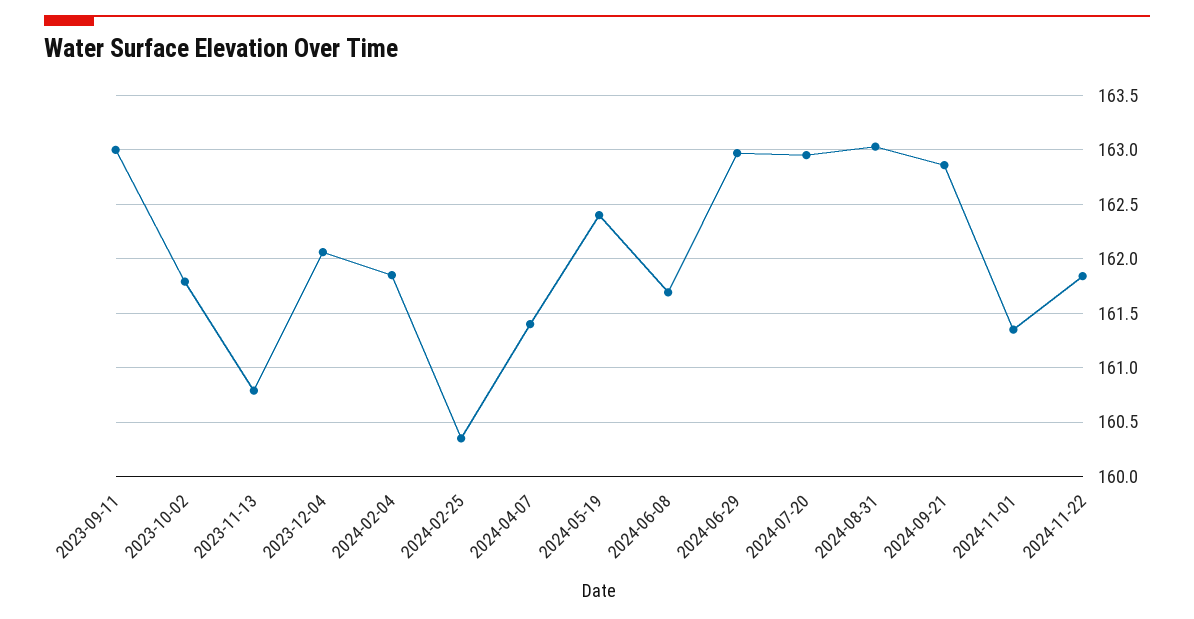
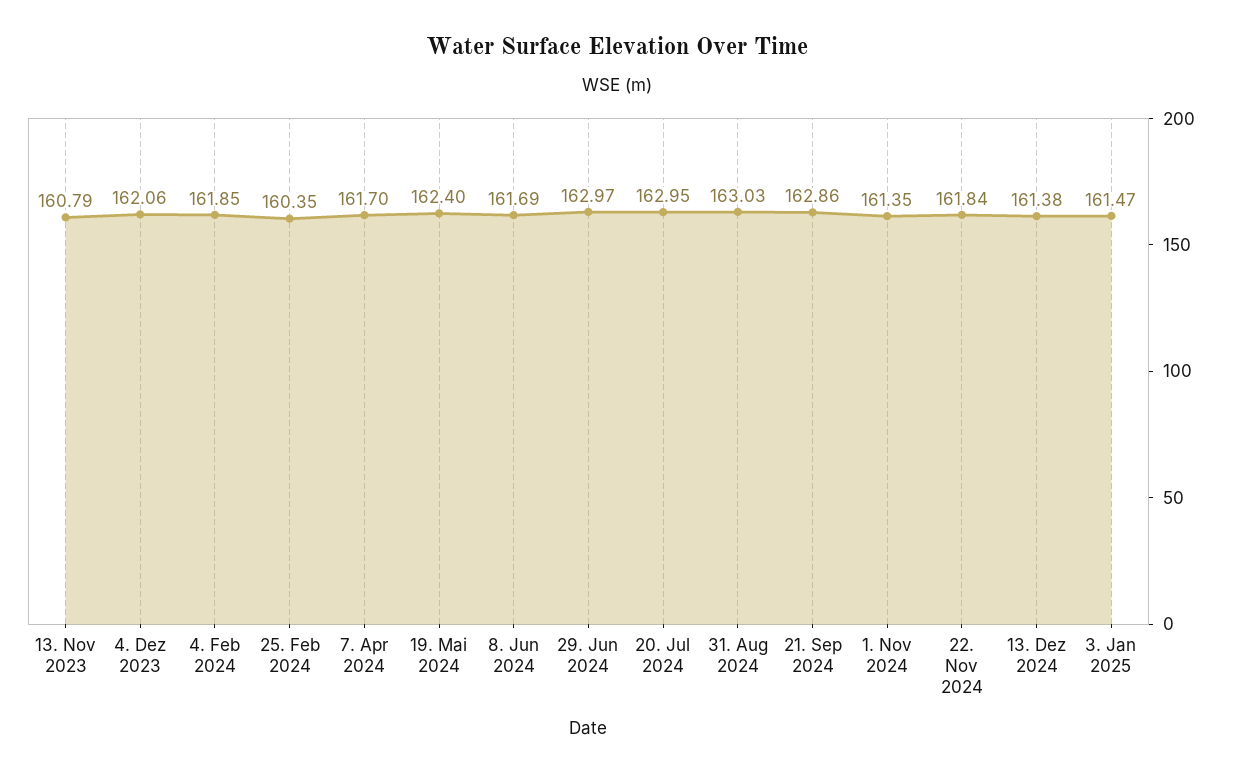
2023-09-11: 163 -> none
2023-10-02: 161.8 -> none
2024-04-07: 161.4 -> 161.7
13. Dez 2024: none -> 161.38
3. Jan 2025: none -> 161.47

